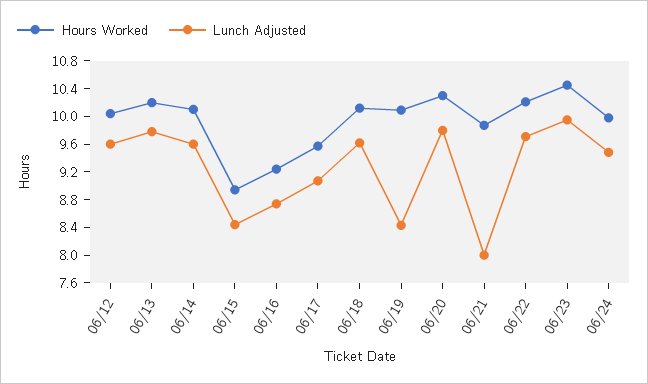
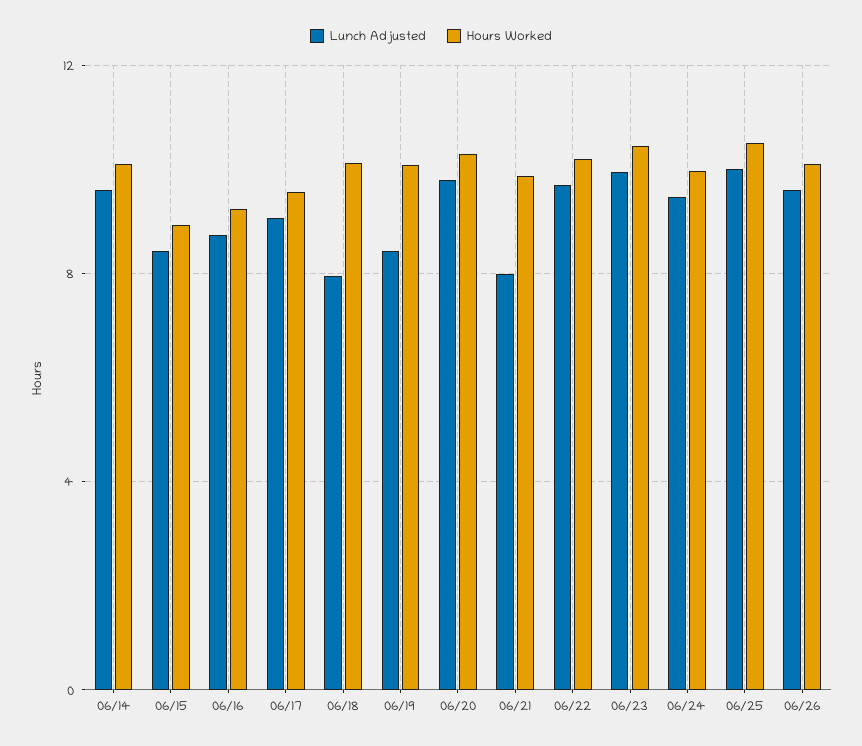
Hours Worked, 06/12: 10 -> none
Lunch Adjusted, 06/12: 9.6 -> none
Hours Worked, 06/13: 10.2 -> none
Lunch Adjusted, 06/13: 9.8 -> none
Lunch Adjusted, 06/18: 9.6 -> 8
Lunch Adjusted, 06/25: none -> 10
Hours Worked, 06/25: none -> 10.5
Lunch Adjusted, 06/26: none -> 9.5
Hours Worked, 06/26: none -> 10

